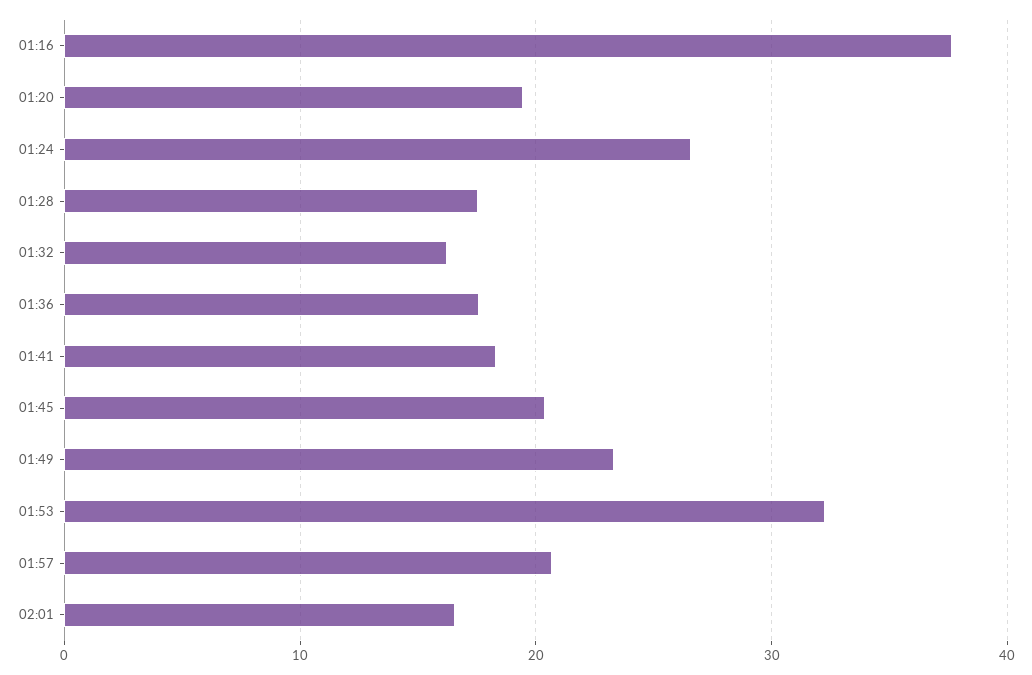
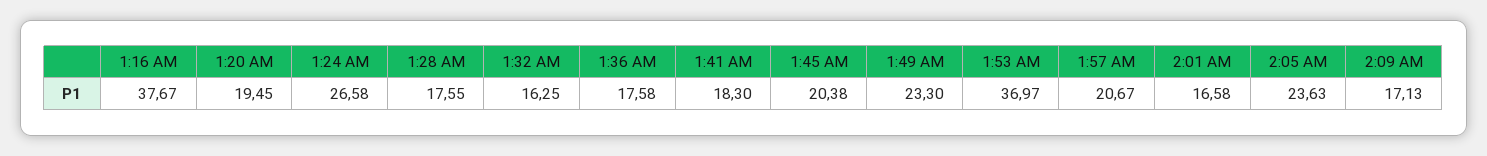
01:53: 32 -> 36.97
2:05 AM: none -> 23.63
2:09 AM: none -> 17.13

